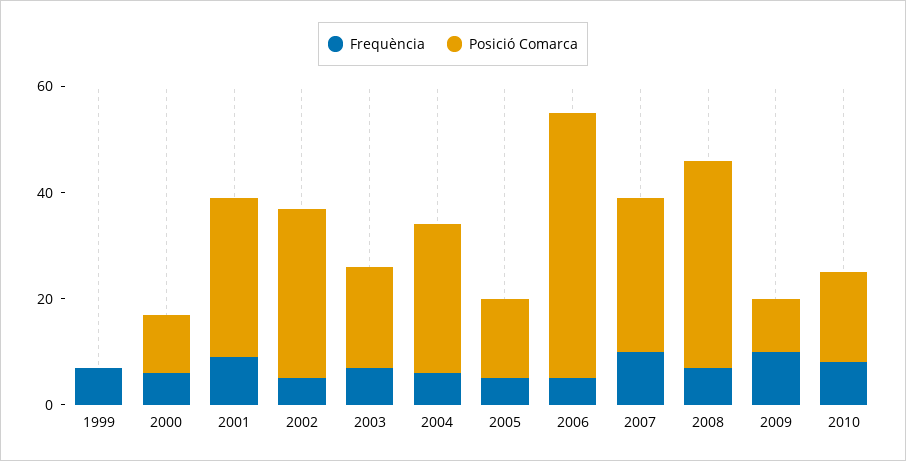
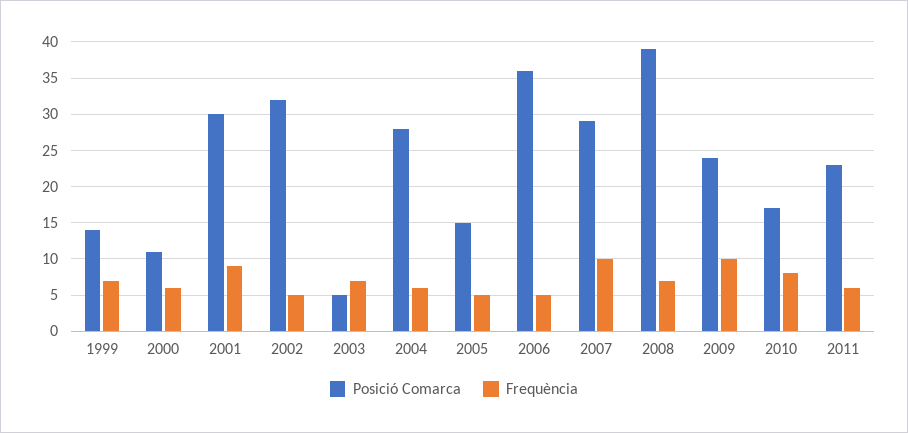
Posició Comarca, 1999: 0 -> 14
Posició Comarca, 2003: 20 -> 5
Posició Comarca, 2006: 50 -> 36
Posició Comarca, 2009: 10 -> 24
Posició Comarca, 2011: none -> 23
Frequència, 2011: none -> 6

